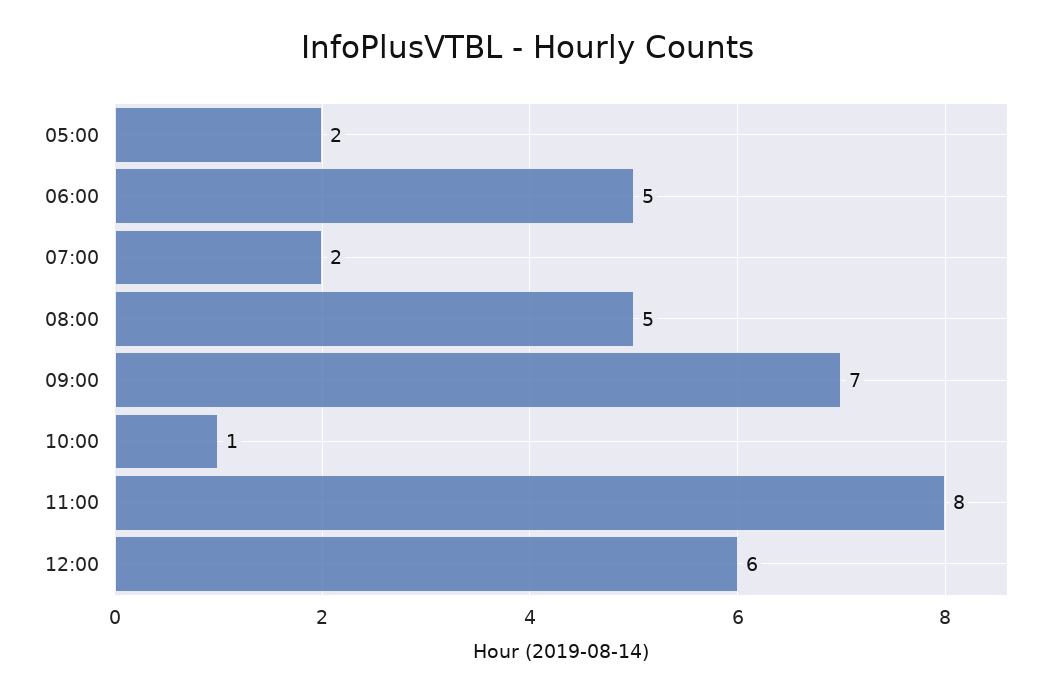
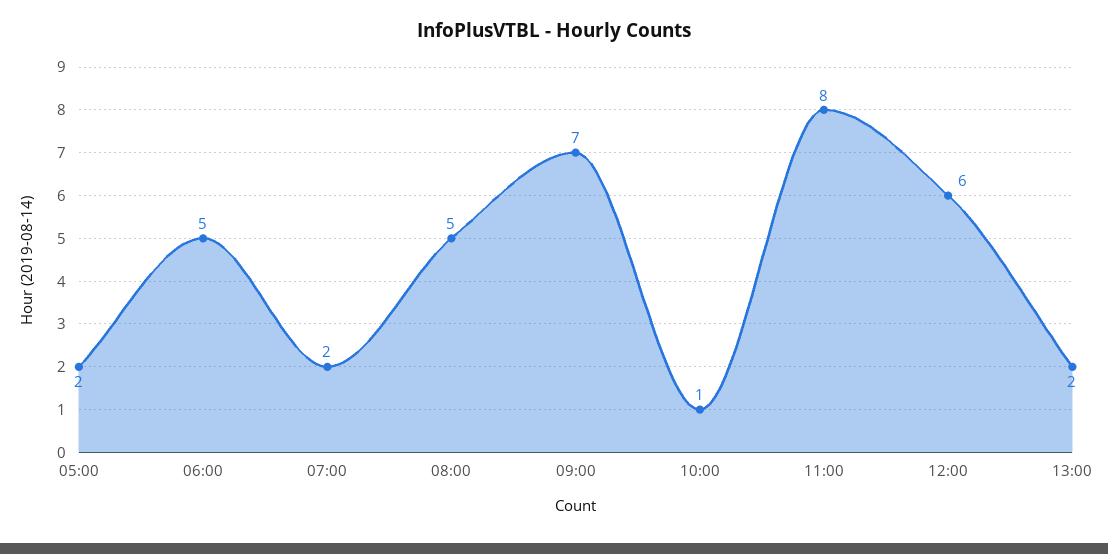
13:00: none -> 2

